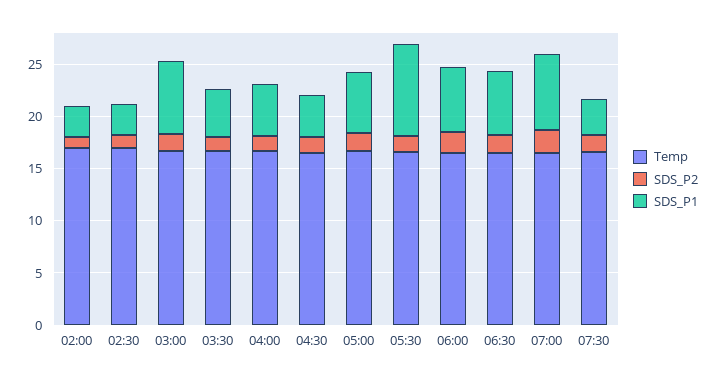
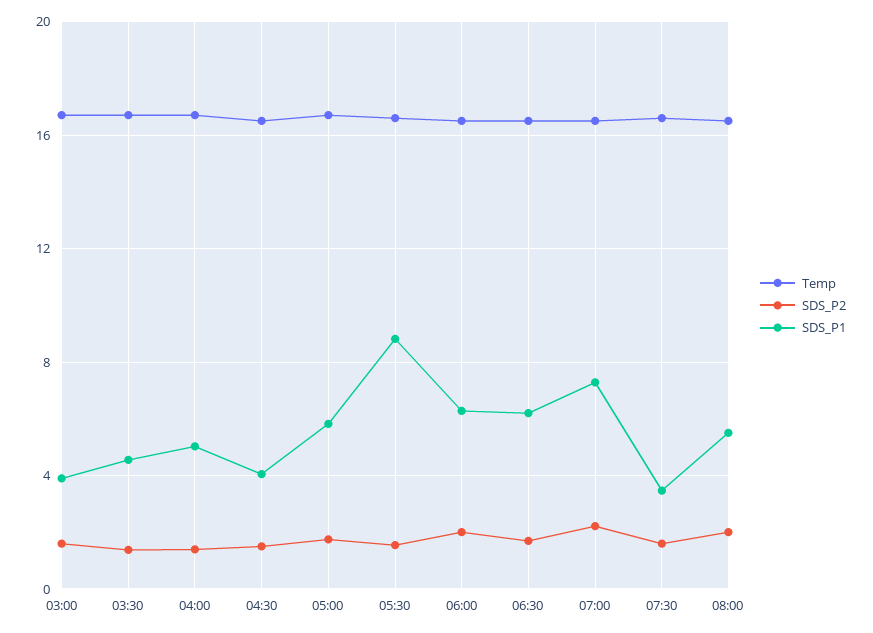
Temp, 02:00: 17 -> none
SDS_P2, 02:00: 1 -> none
SDS_P1, 02:00: 3 -> none
Temp, 02:30: 17 -> none
SDS_P2, 02:30: 1 -> none
SDS_P1, 02:30: 3 -> none
SDS_P1, 03:00: 7 -> 4
Temp, 08:00: none -> 16.5
SDS_P2, 08:00: none -> 2
SDS_P1, 08:00: none -> 5.5

